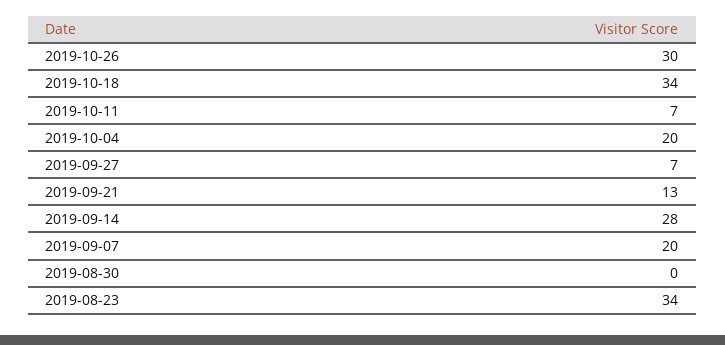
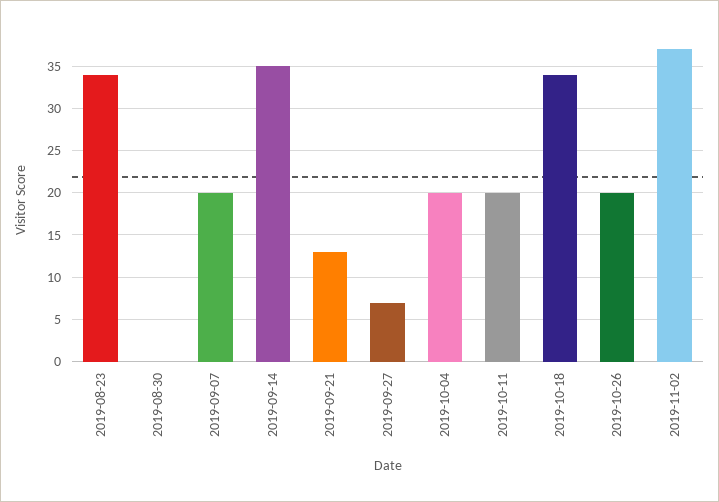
2019-10-26: 30 -> 20
2019-10-11: 7 -> 20
2019-09-14: 28 -> 35
2019-11-02: none -> 37

